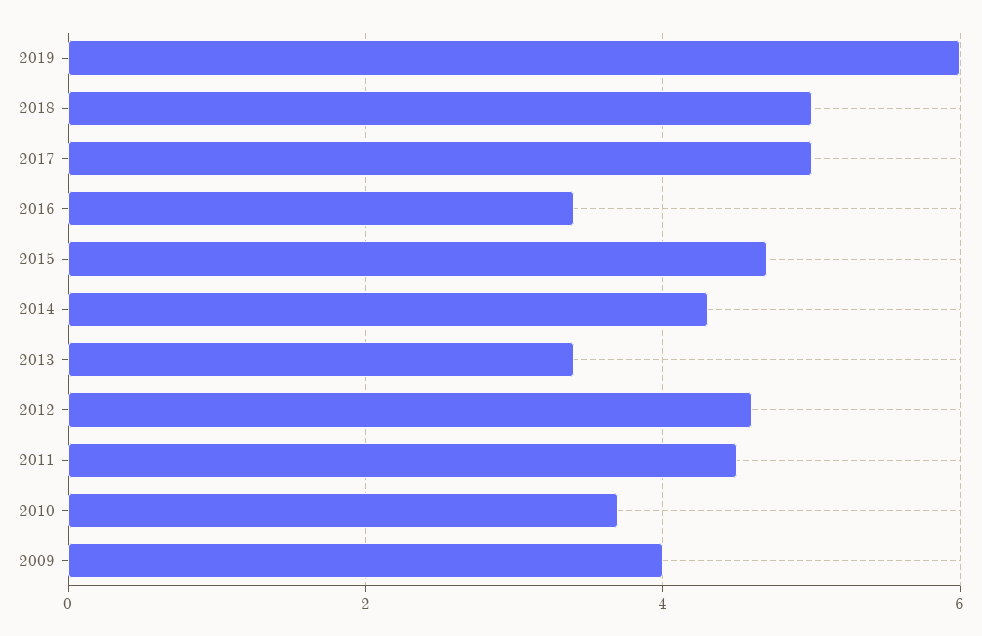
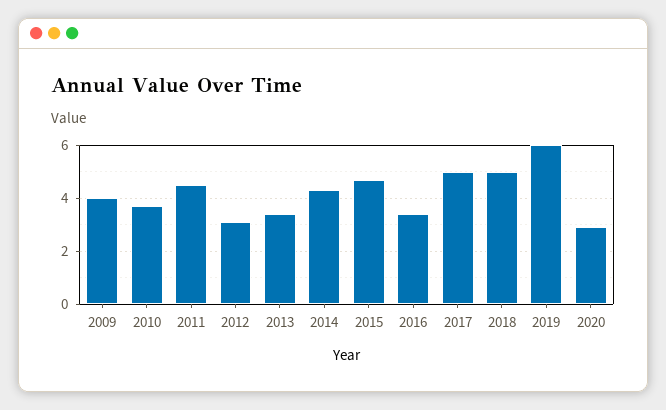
2012: 4.5 -> 3
2020: none -> 3

